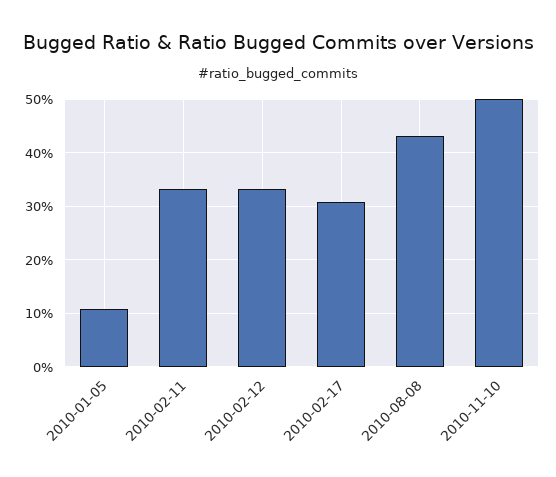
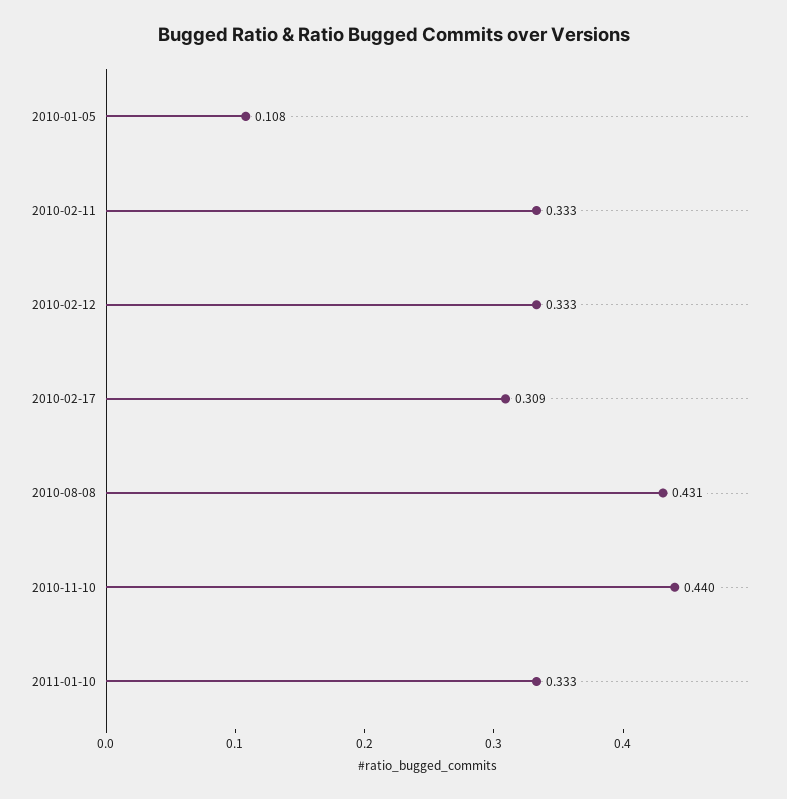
2010-11-10: 0.5 -> 0.44
2011-01-10: none -> 0.333

